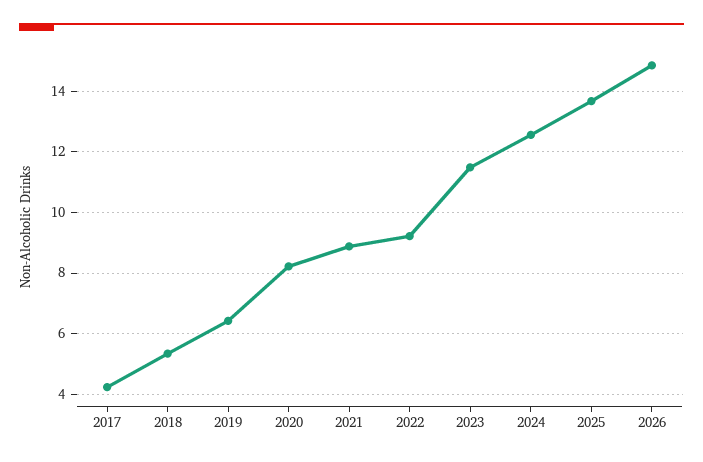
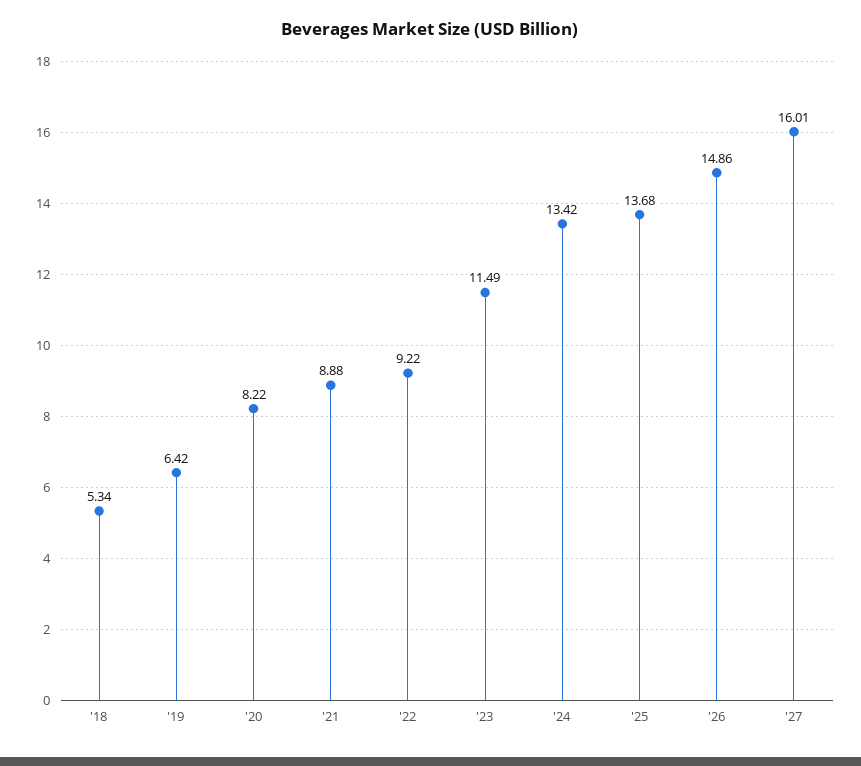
2017: 4.2 -> none
2024: 12.6 -> 13.42
'27: none -> 16.01

